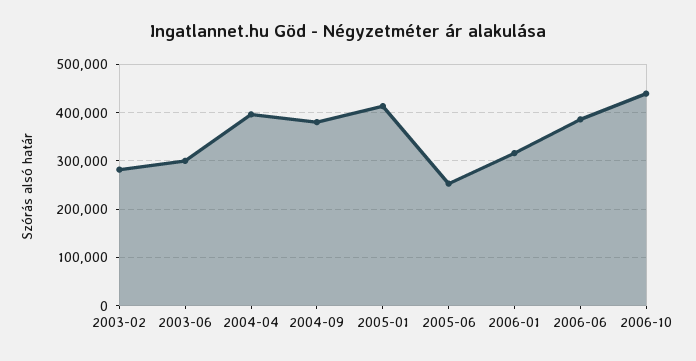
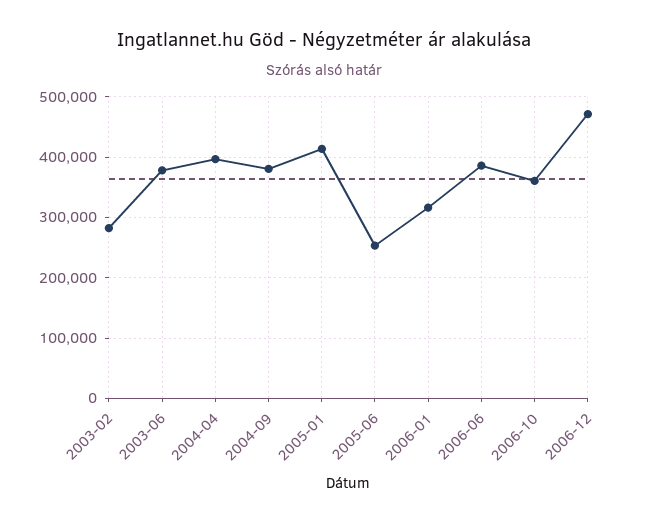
2003-06: 300000 -> 380000
2006-10: 440000 -> 360000
2006-12: none -> 470000

